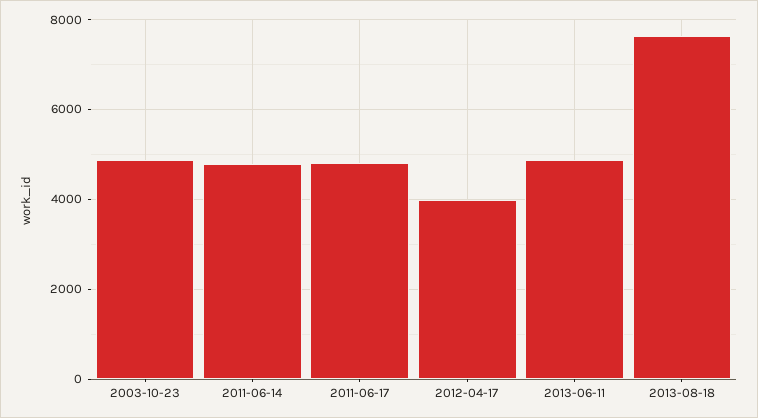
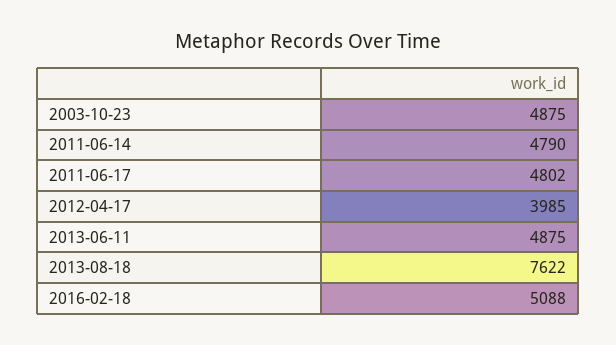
2016-02-18: none -> 5088

